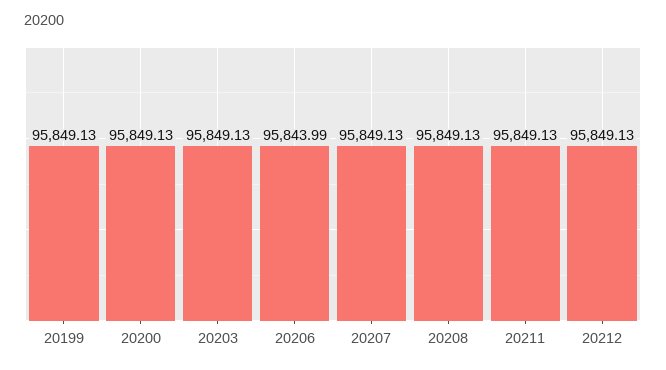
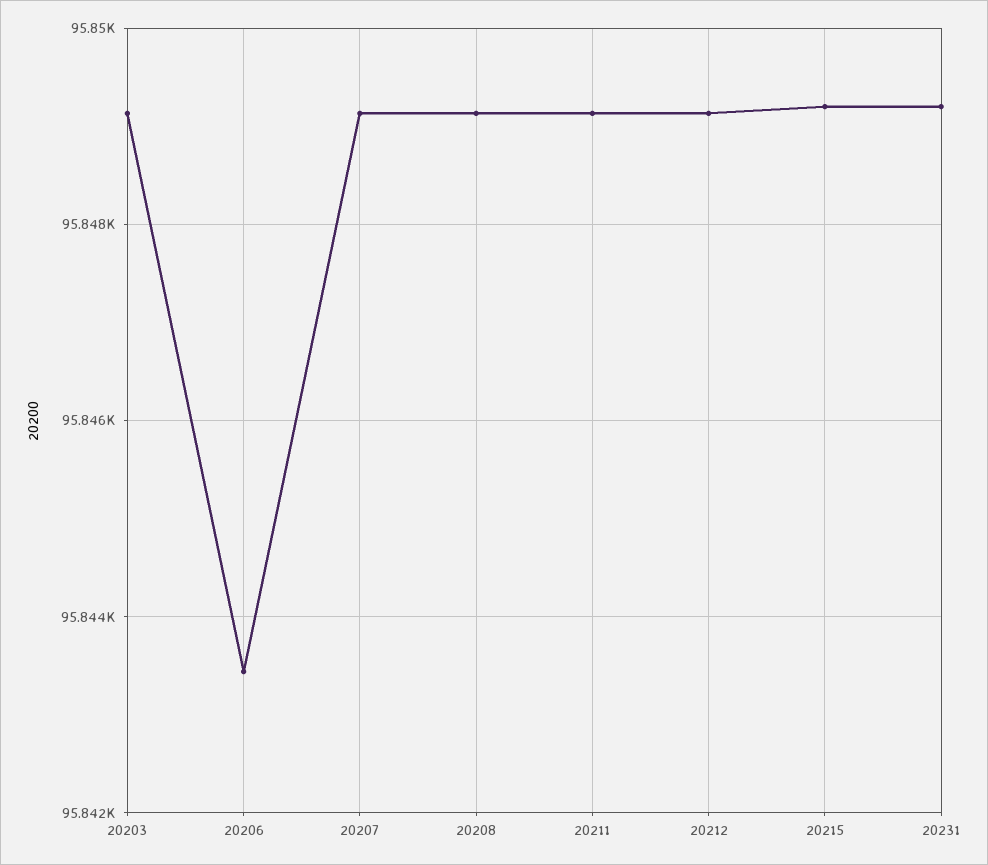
20199: 95849.13 -> none
20200: 95849.13 -> none
20206: 95843.99 -> 95843.4
20215: none -> 95849.2
20231: none -> 95849.2

